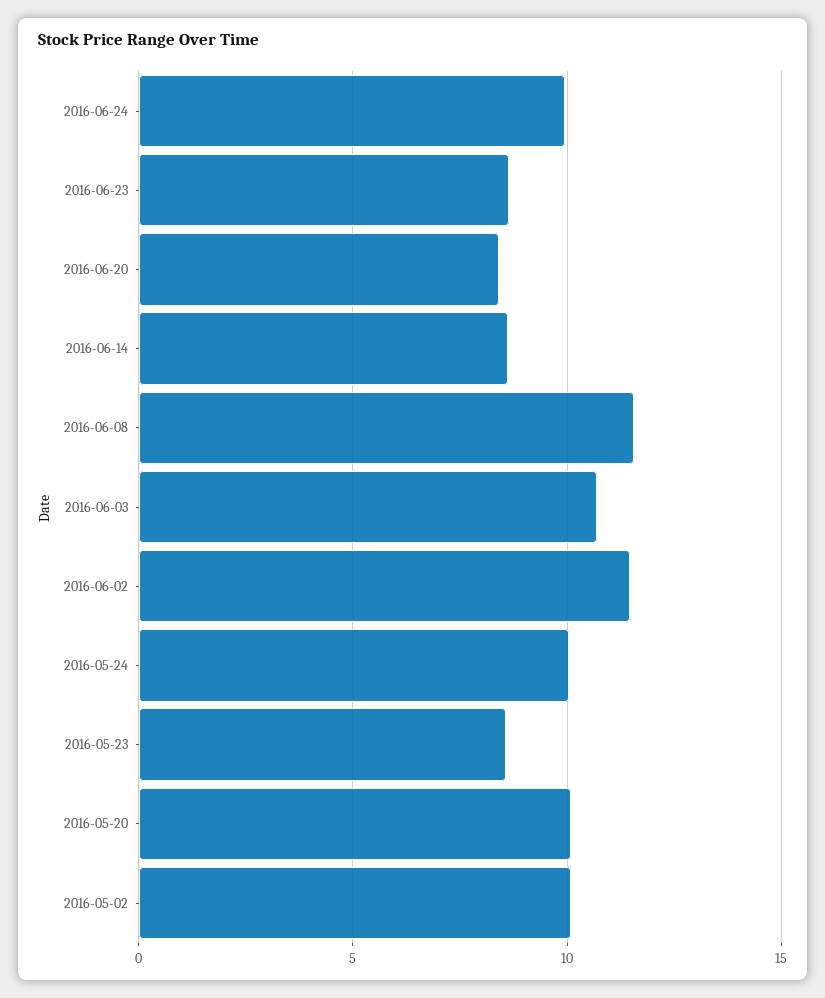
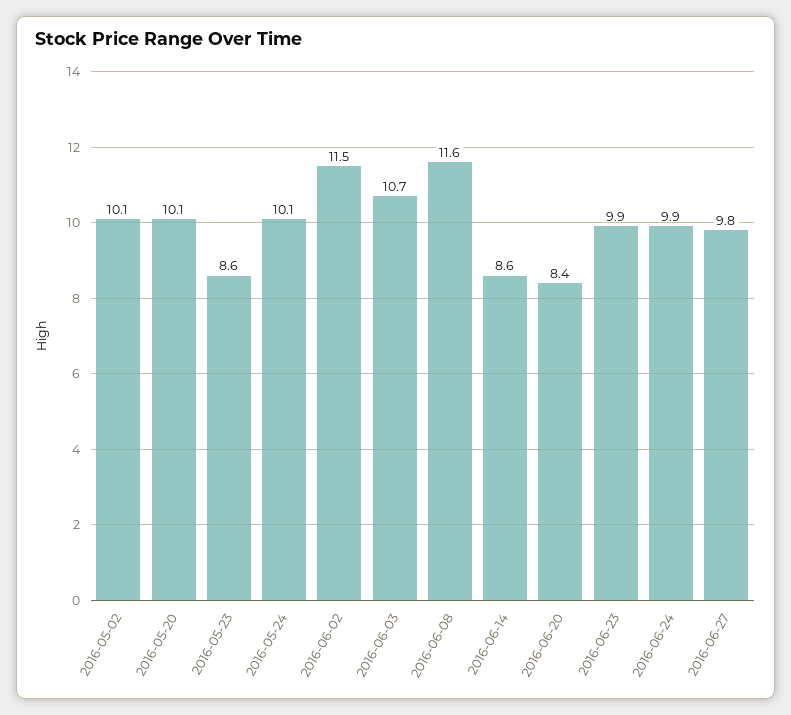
2016-06-23: 8.5 -> 9.9
2016-06-27: none -> 9.8

